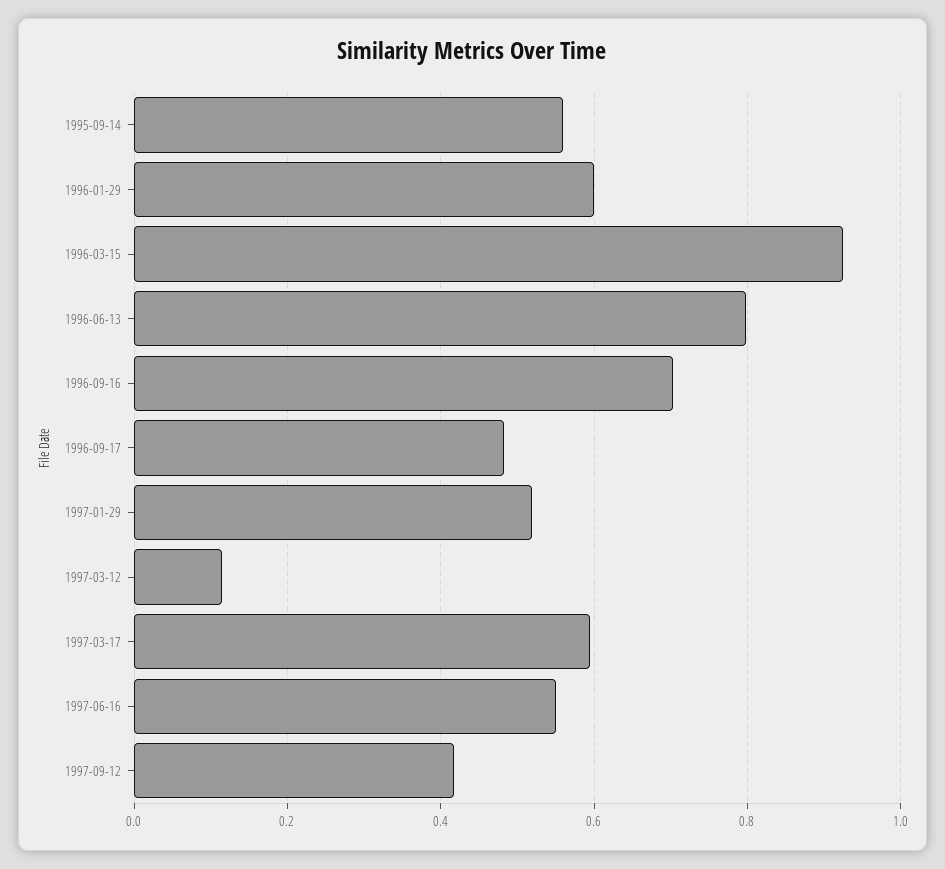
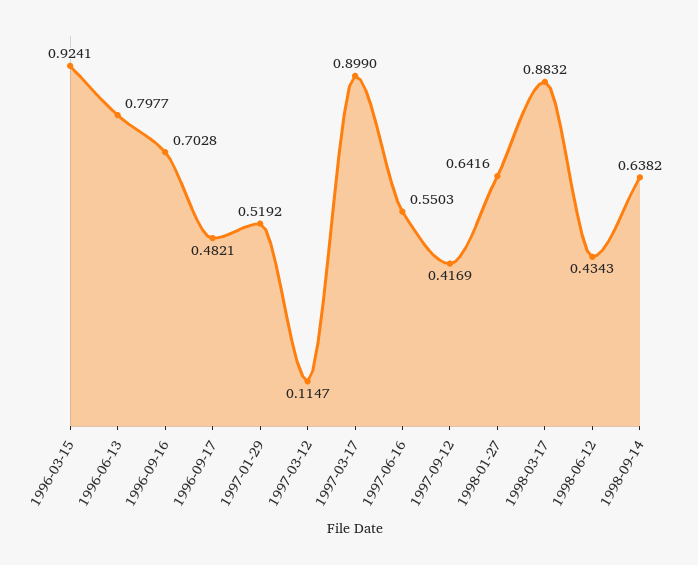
1995-09-14: 0.56 -> none
1996-01-29: 0.6 -> none
1997-03-17: 0.6 -> 0.899
1998-01-27: none -> 0.6416
1998-03-17: none -> 0.8832
1998-06-12: none -> 0.4343
1998-09-14: none -> 0.6382

